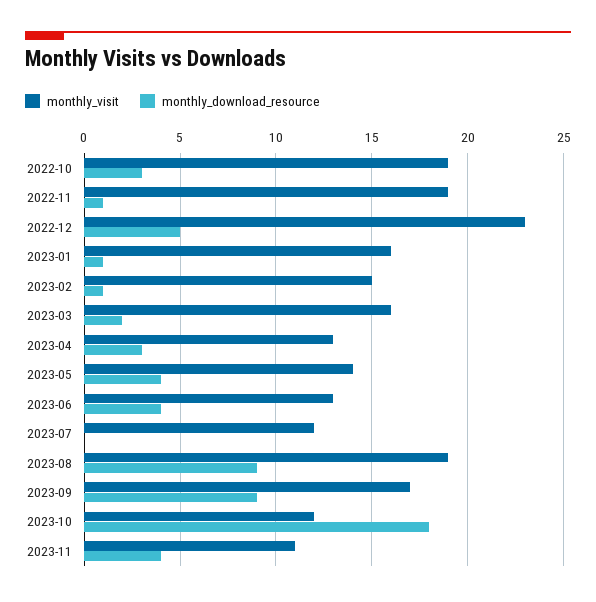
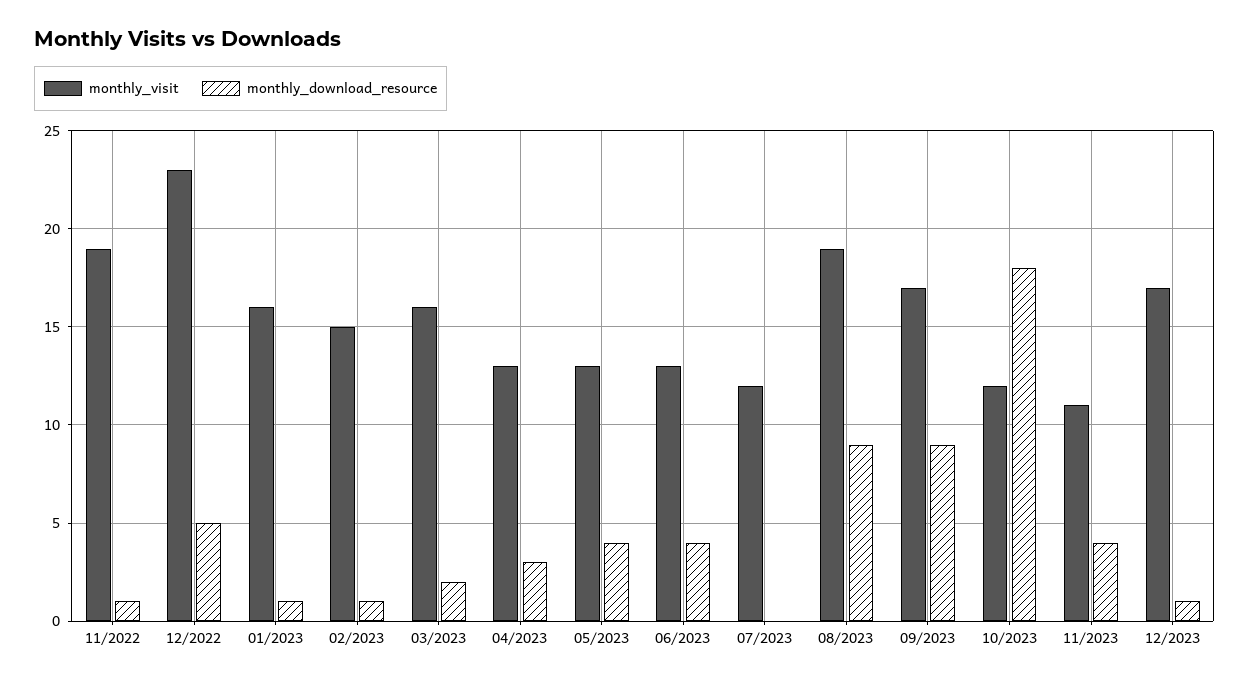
monthly_visit, 2022-10: 19 -> none
monthly_download_resource, 2022-10: 3 -> none
monthly_visit, 2023-05: 14 -> 13
monthly_visit, 12/2023: none -> 17
monthly_download_resource, 12/2023: none -> 1

